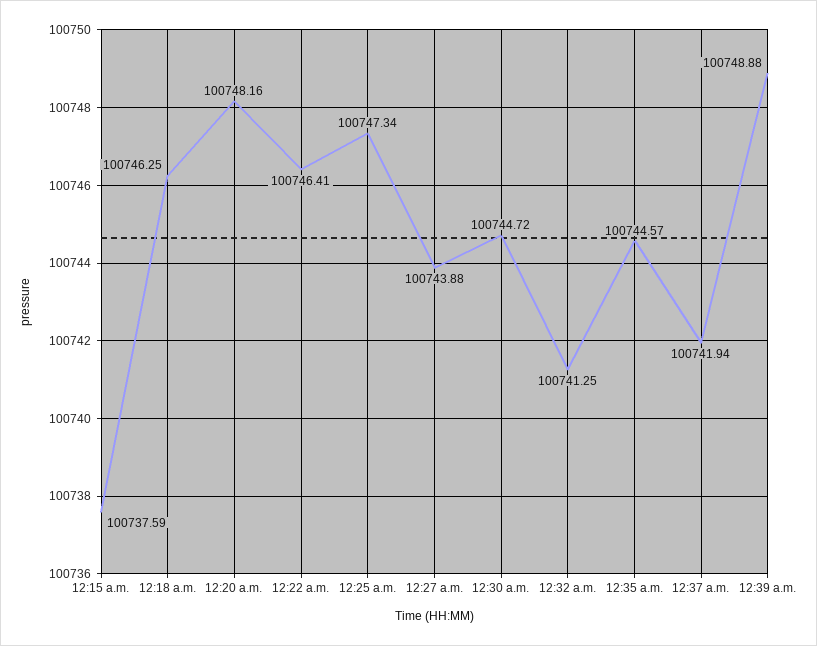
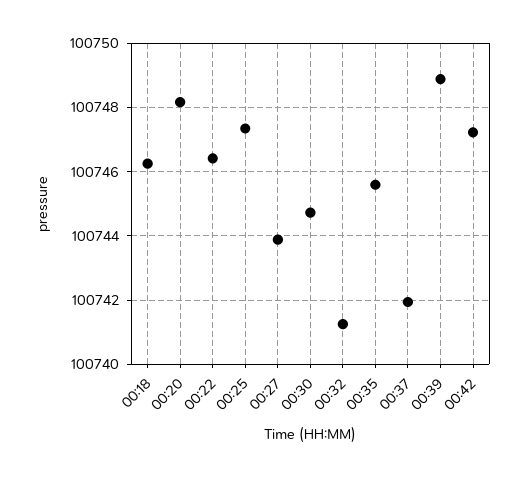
12:15 a.m.: 100737.59 -> none
12:35 a.m.: 100744.57 -> 100745.6
00:42: none -> 100747.2

